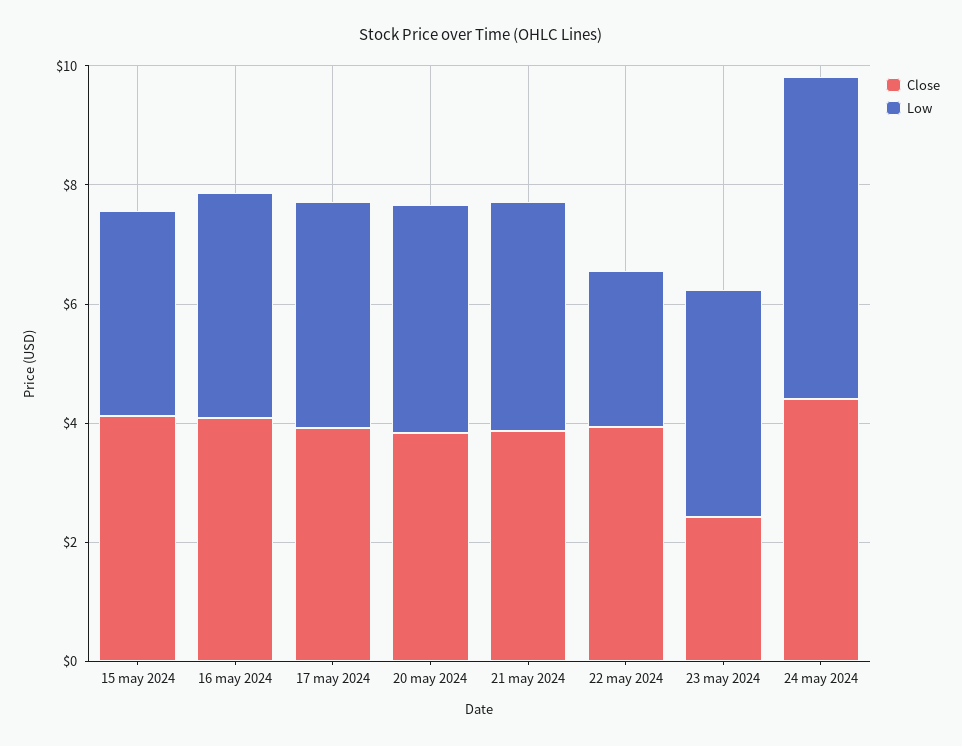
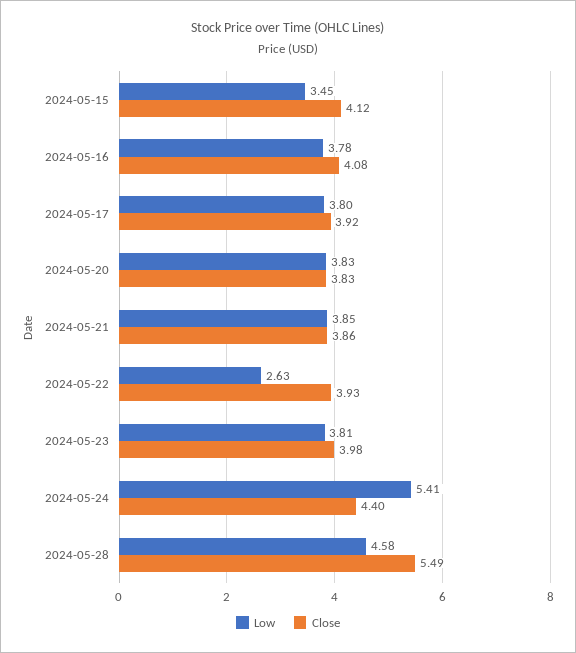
Close, 23 may 2024: 2.5 -> 3.98
Low, 2024-05-28: none -> 4.58
Close, 2024-05-28: none -> 5.49

